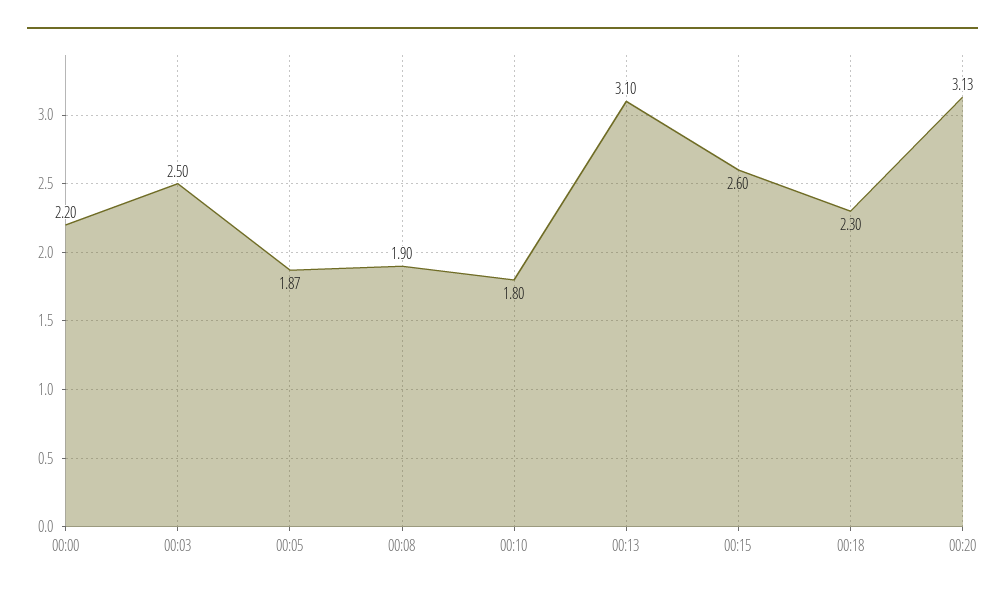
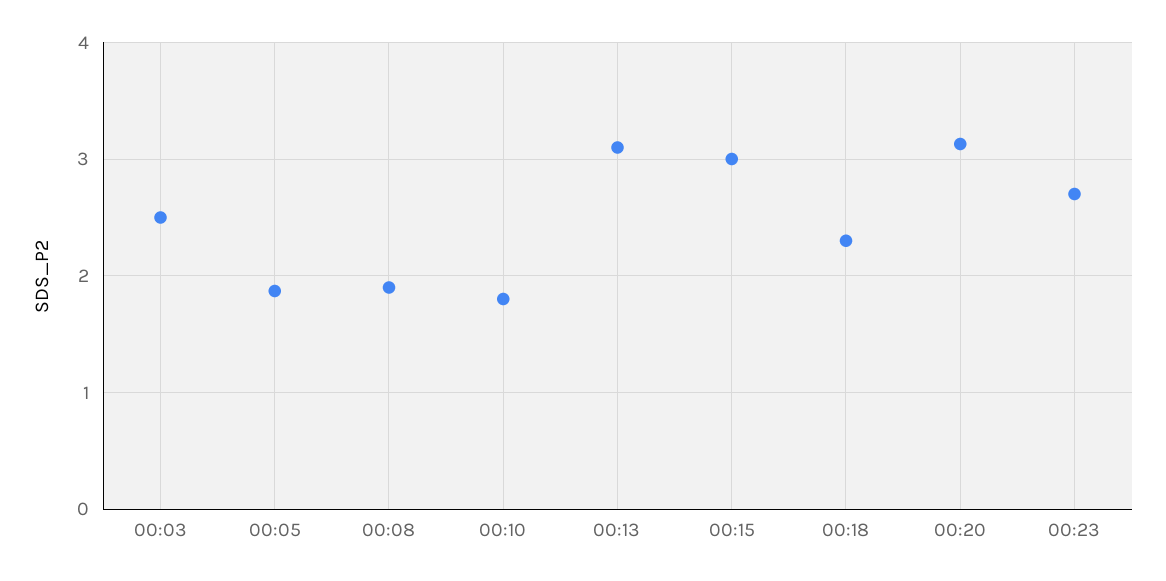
00:00: 2.2 -> none
00:15: 2.6 -> 3
00:23: none -> 2.7

